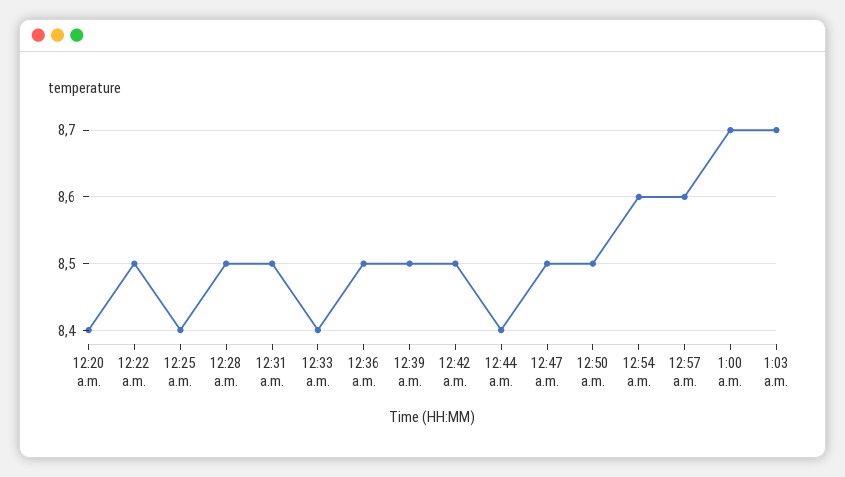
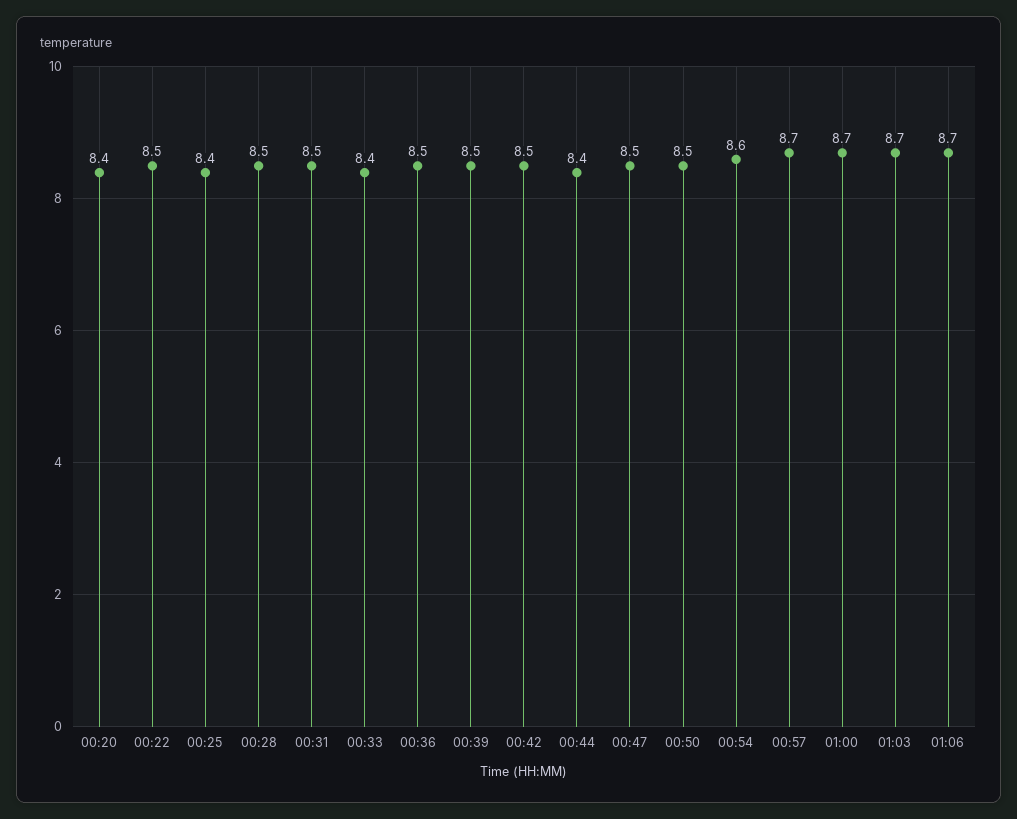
12:57 a.m.: 8.6 -> 8.7
01:06: none -> 8.7

